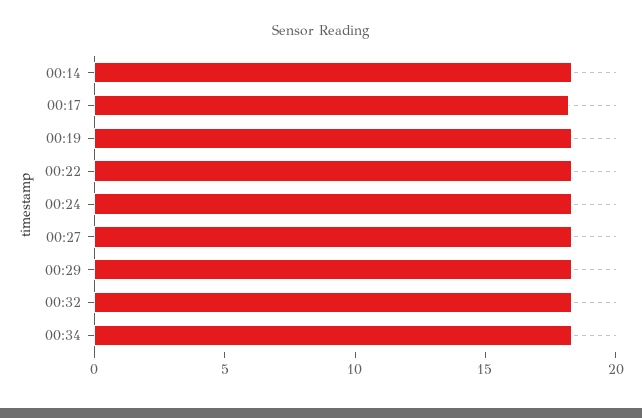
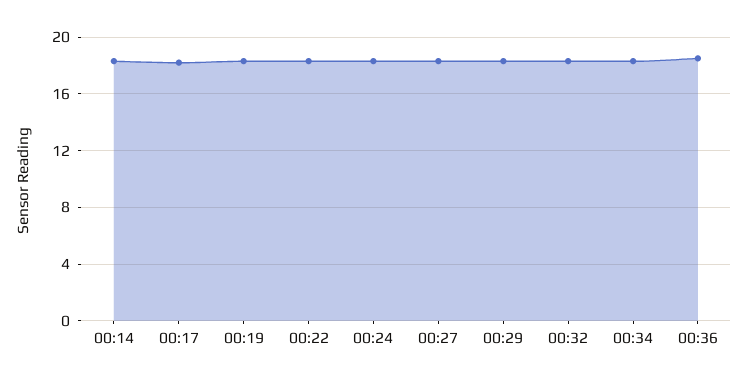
00:36: none -> 18.5

